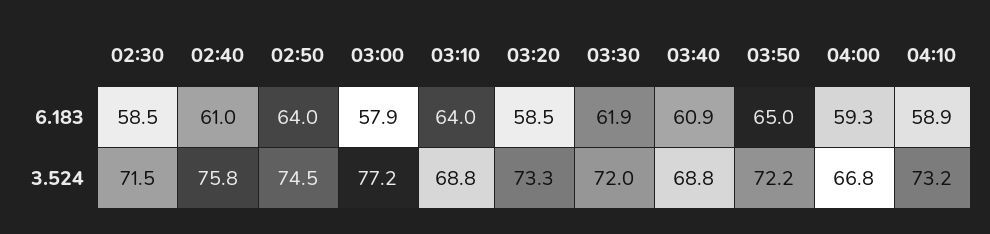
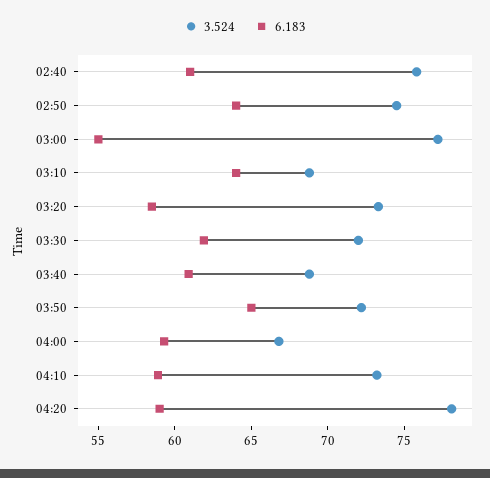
6.183, 02:30: 58.5 -> none
6.183, 03:00: 57.9 -> 55
3.524, 02:30: 71.5 -> none
3.524, 04:20: none -> 78
6.183, 04:20: none -> 59

